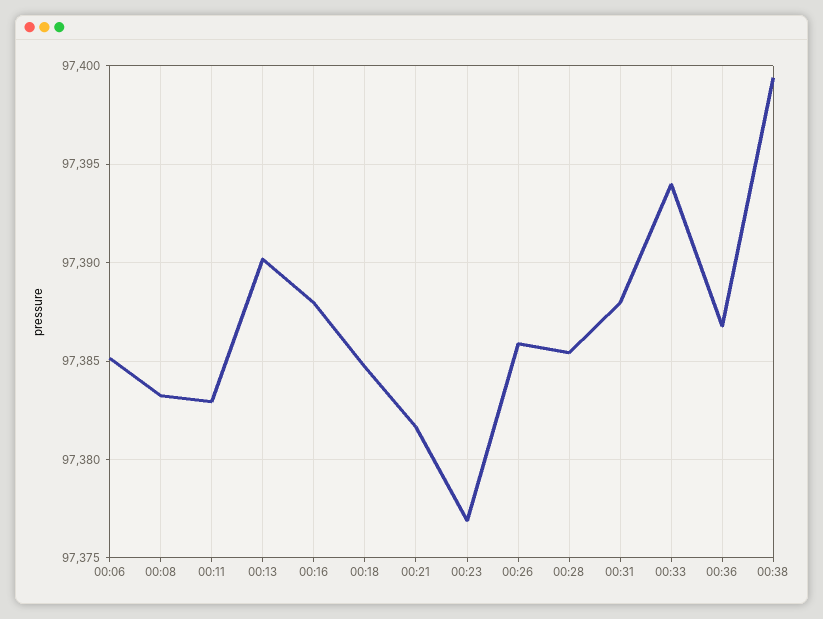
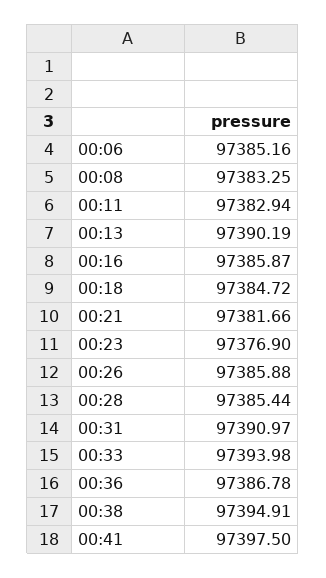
00:16: 97388 -> 97385.87
00:31: 97388 -> 97390.97
00:38: 97399.5 -> 97394.91
00:41: none -> 97397.5

